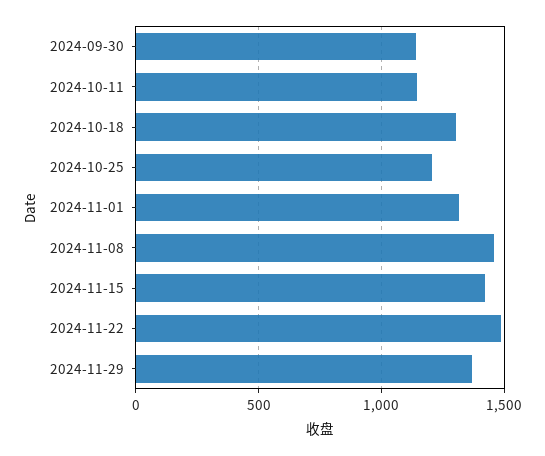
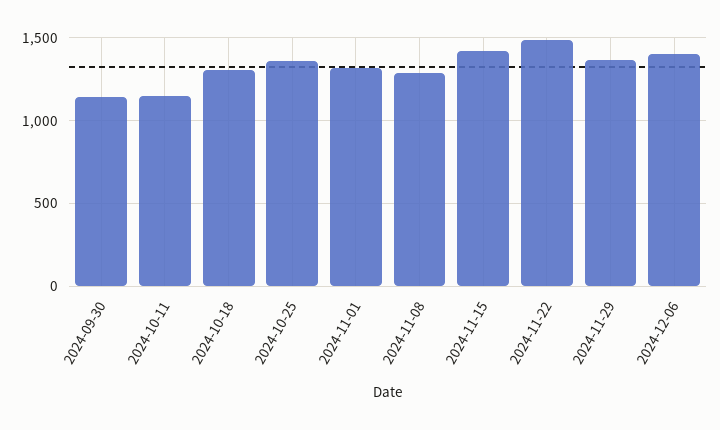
2024-10-25: 1200 -> 1350
2024-11-08: 1450 -> 1300
2024-12-06: none -> 1400

